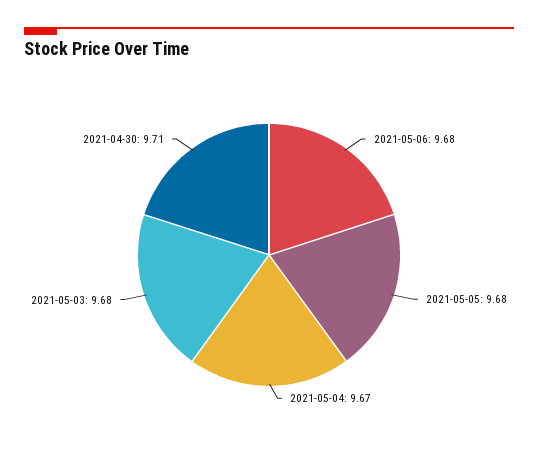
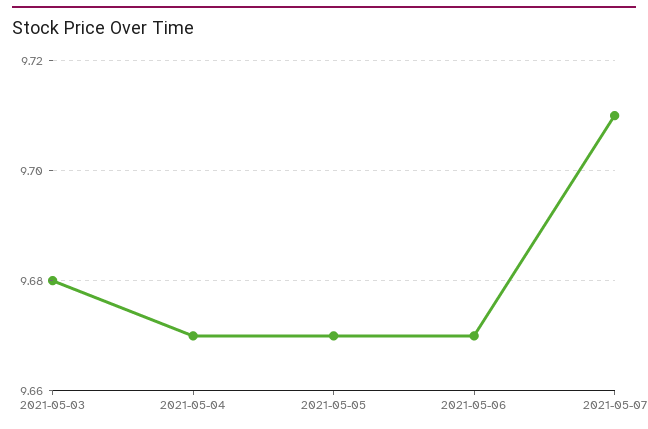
2021-05-06: 9.68 -> 9.67
2021-05-05: 9.68 -> 9.67
2021-04-30: 9.71 -> none
2021-05-07: none -> 9.71

